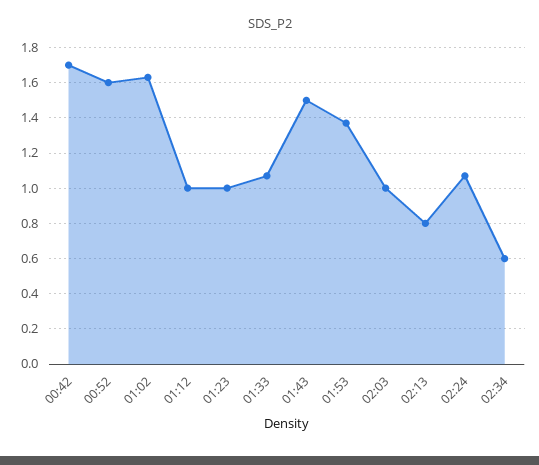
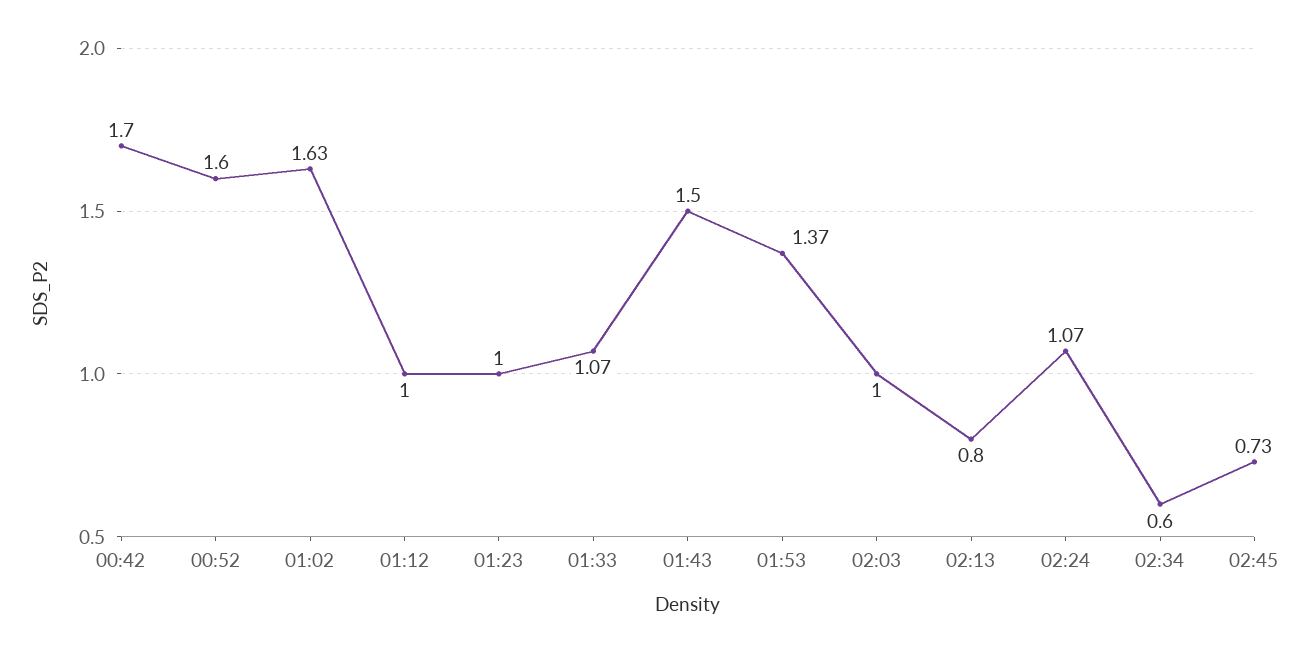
02:45: none -> 0.73

